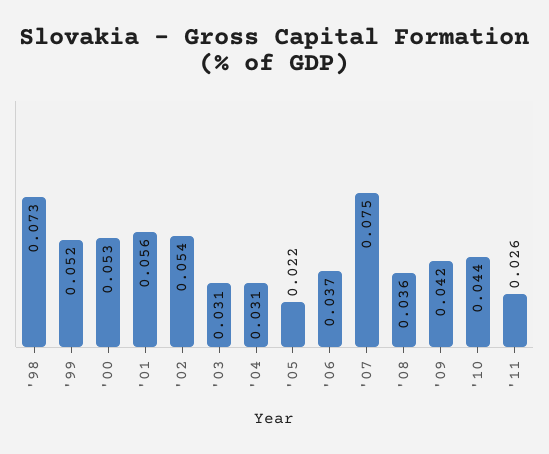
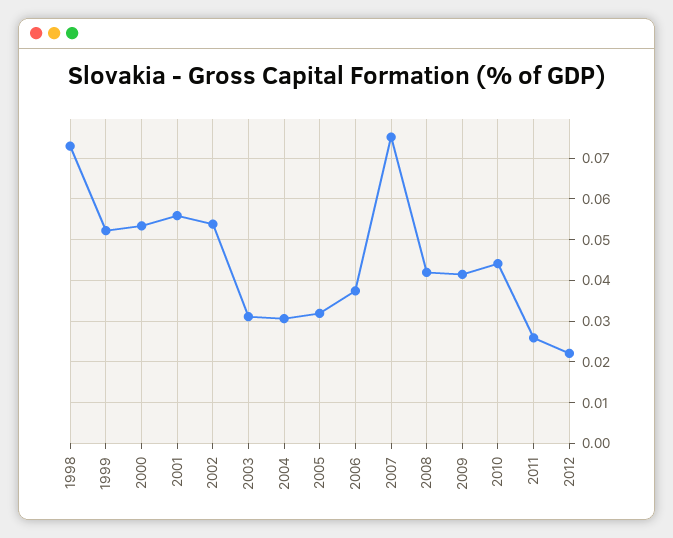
'05: 0.022 -> 0.032
'08: 0.036 -> 0.042
2012: none -> 0.022

